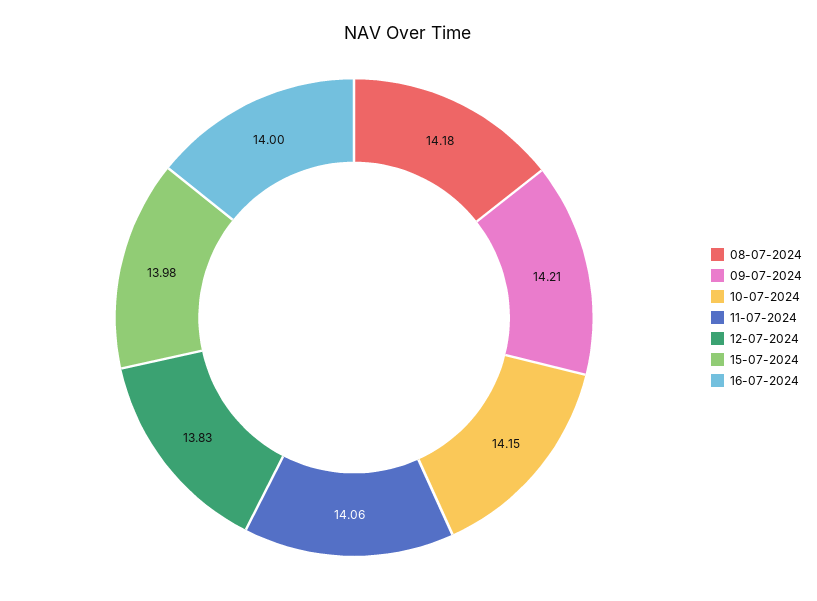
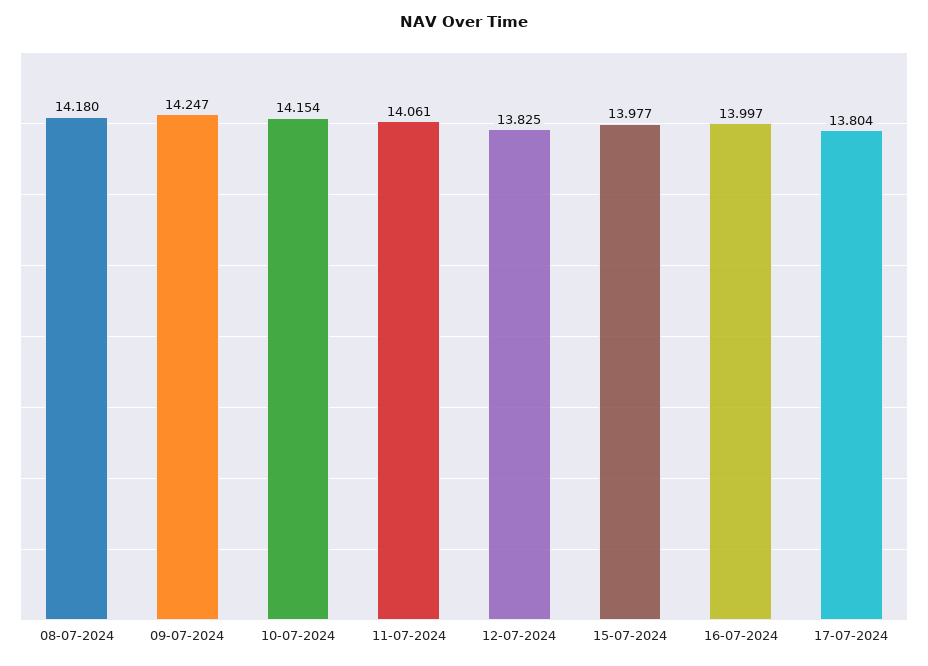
09-07-2024: 14.21 -> 14.247
17-07-2024: none -> 13.804

